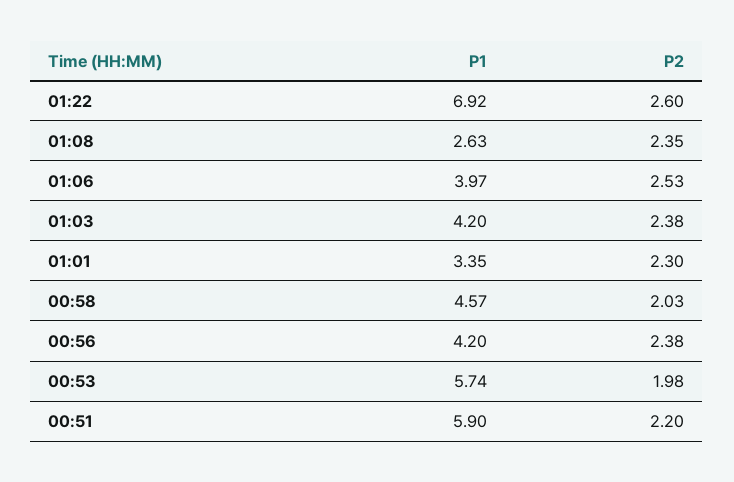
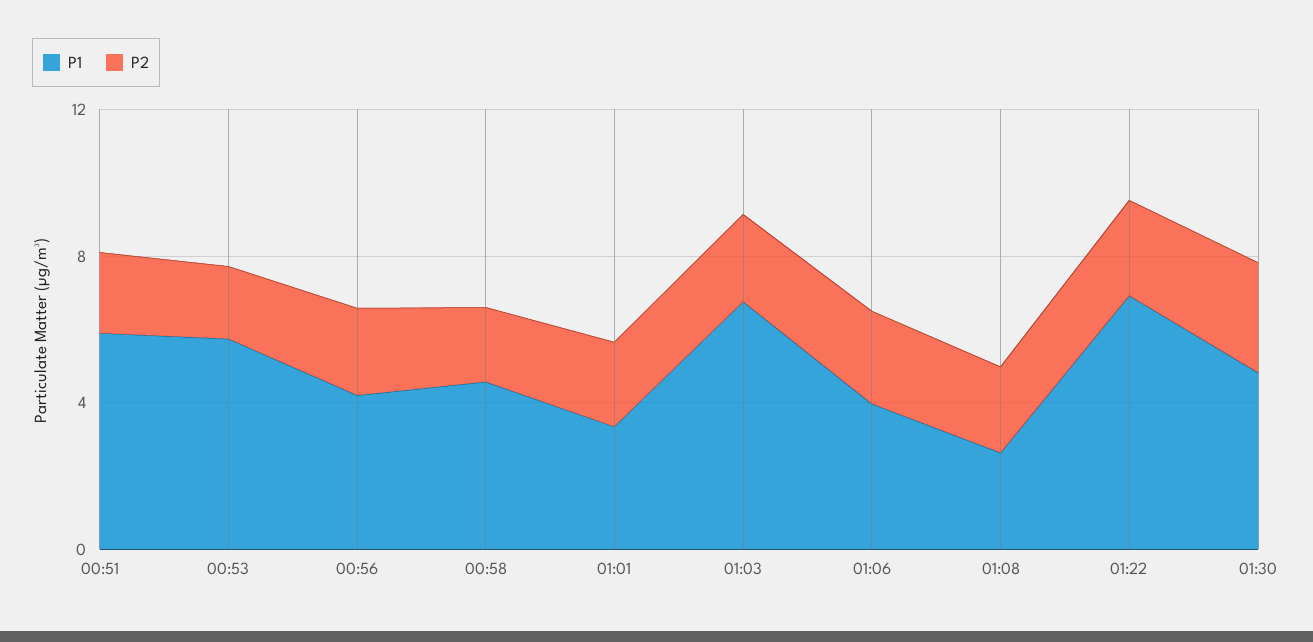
P1, 01:03: 4.2 -> 7
P1, 01:30: none -> 5
P2, 01:30: none -> 3

